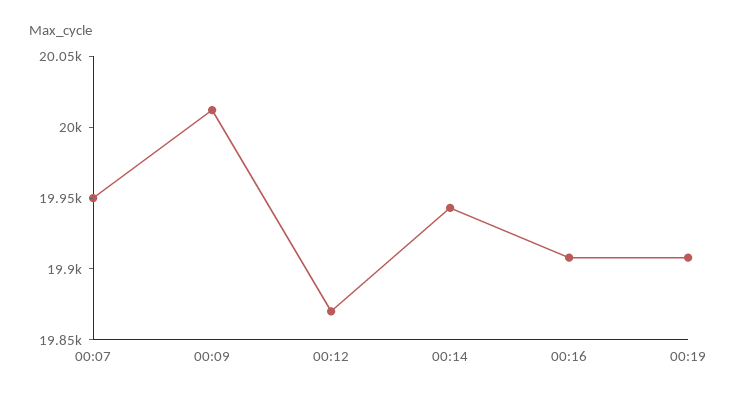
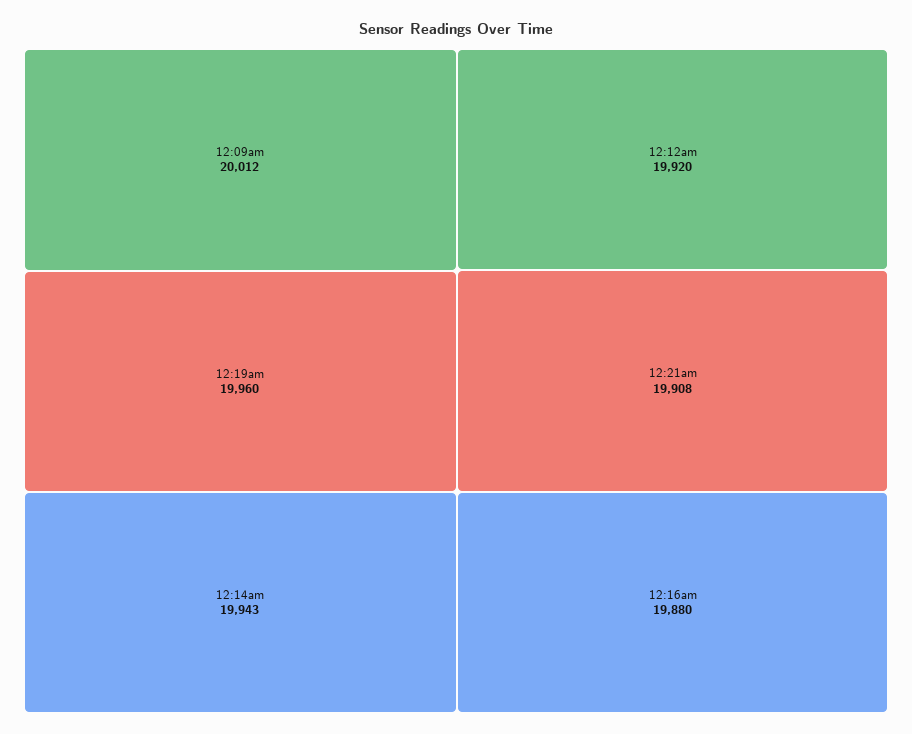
00:07: 19950 -> none
00:12: 19870 -> 19920
00:16: 19910 -> 19880
00:19: 19910 -> 19960
12:21am: none -> 19908

